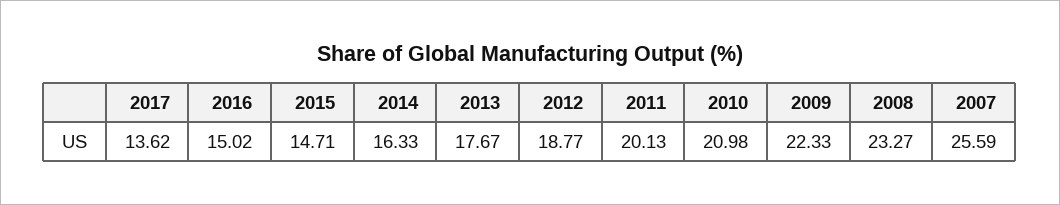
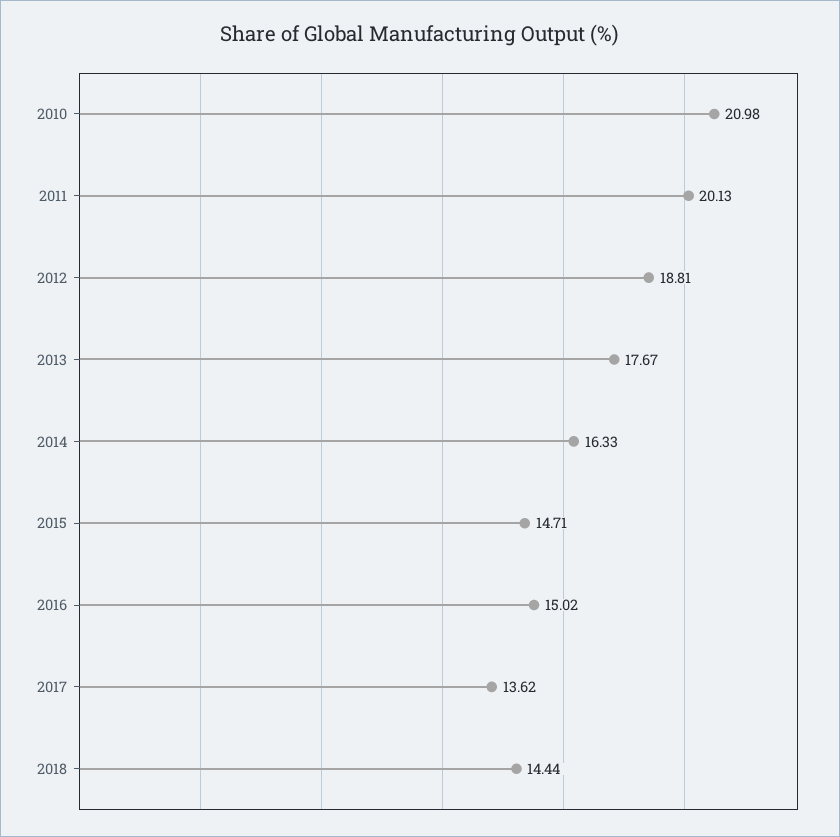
2012: 18.77 -> 18.81
2009: 22.33 -> none
2008: 23.27 -> none
2007: 25.59 -> none
2018: none -> 14.44

